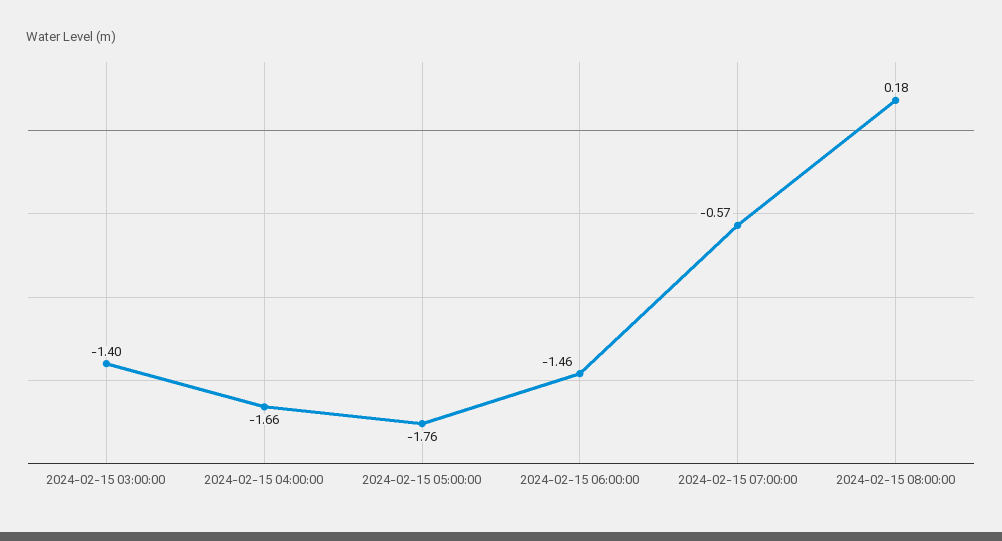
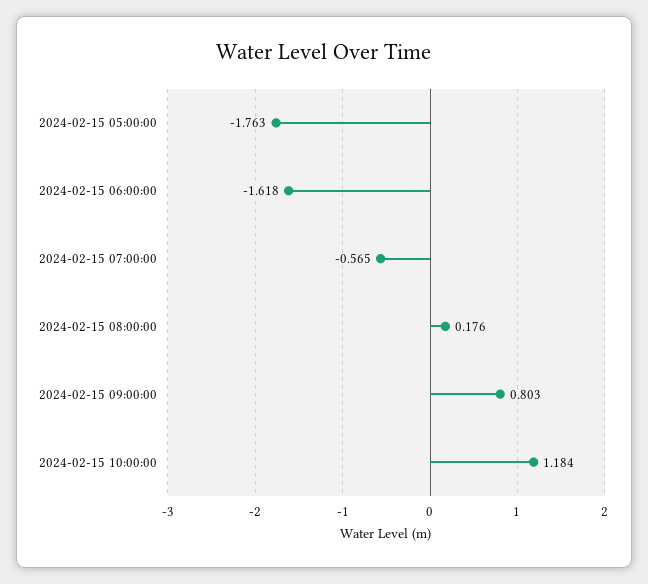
2024-02-15 03:00:00: -1.4 -> none
2024-02-15 04:00:00: -1.66 -> none
2024-02-15 06:00:00: -1.46 -> -1.618
2024-02-15 09:00:00: none -> 0.803
2024-02-15 10:00:00: none -> 1.184

